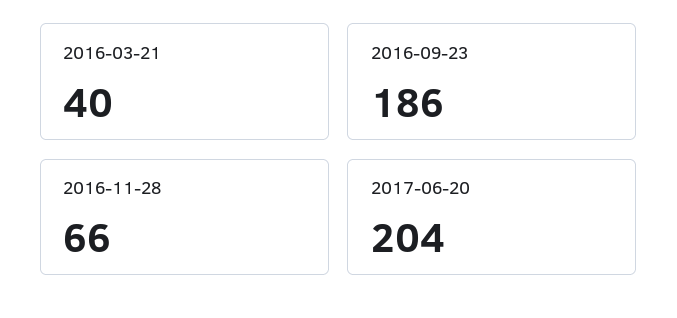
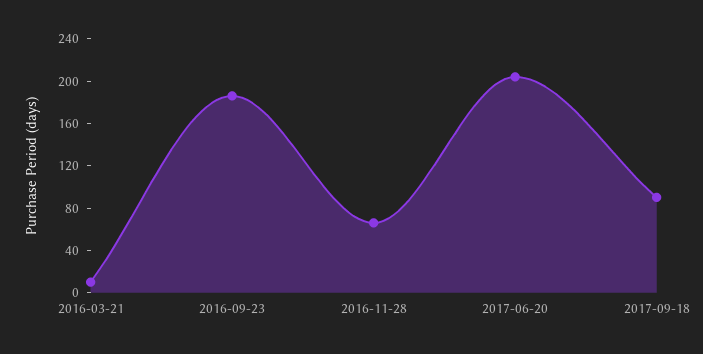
2016-03-21: 40 -> 10
2017-09-18: none -> 90

